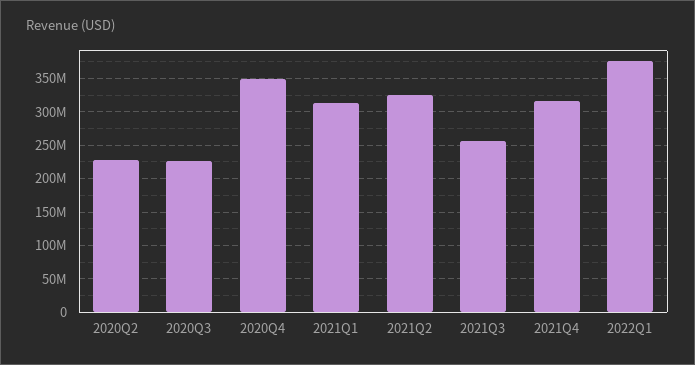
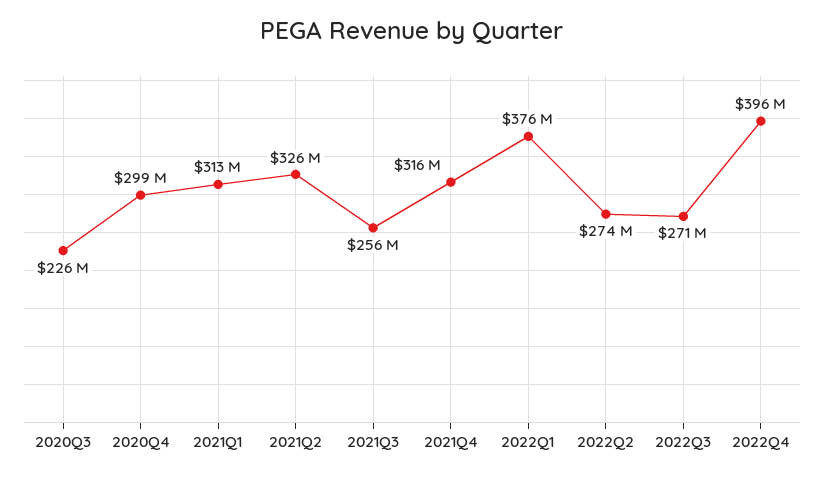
2020Q2: 230000000 -> none
2020Q4: 350000000 -> 299000000
2022Q2: none -> 274000000
2022Q3: none -> 271000000
2022Q4: none -> 396000000

